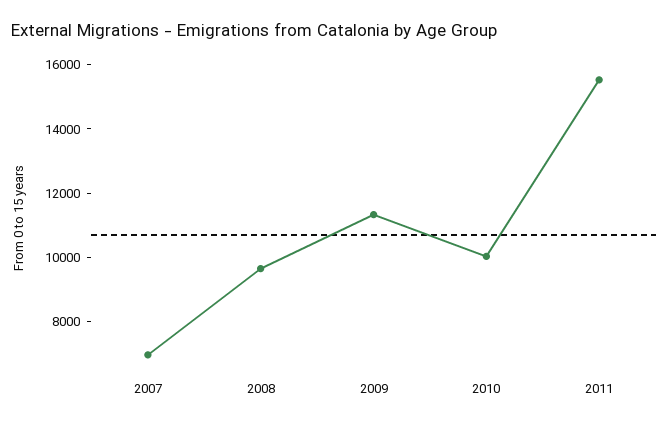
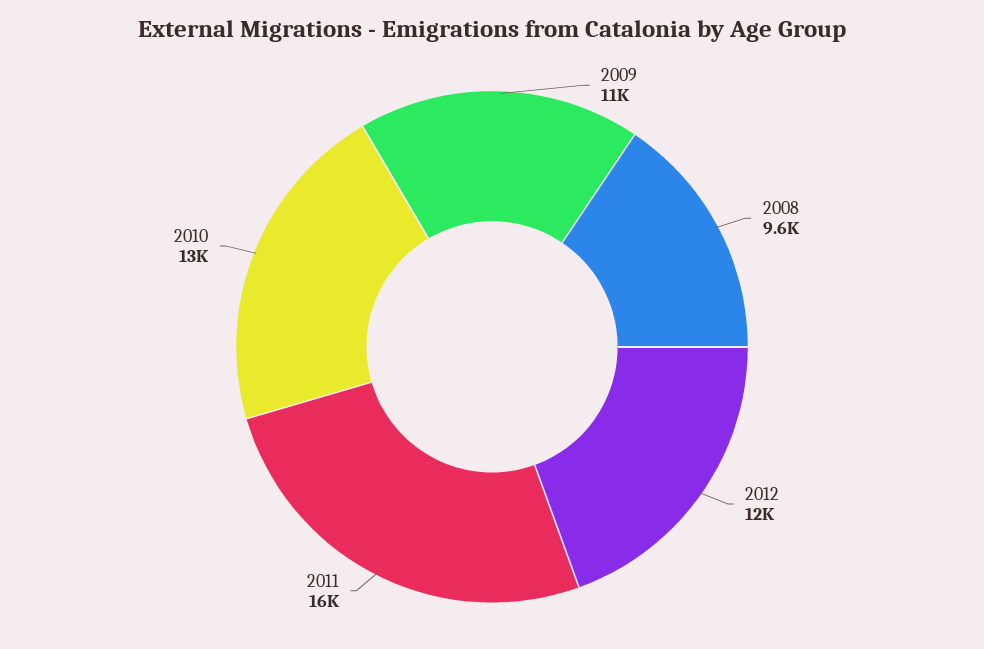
2007: 7000 -> none
2010: 10000 -> 13000
2012: none -> 12000

